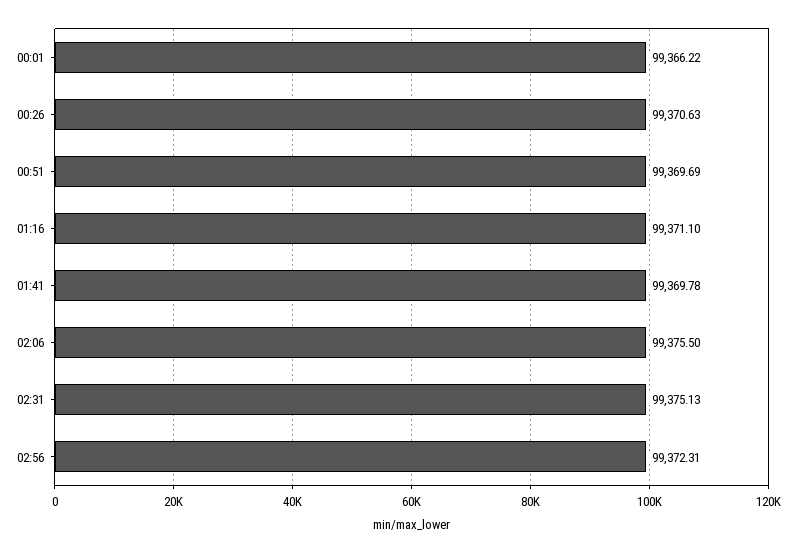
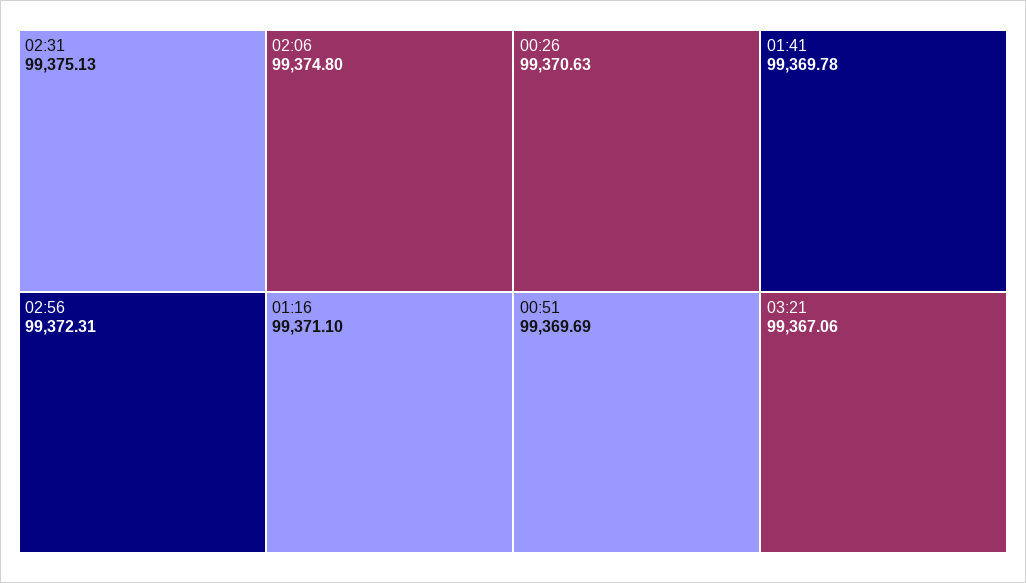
00:01: 99366.22 -> none
02:06: 99375.5 -> 99374.8
03:21: none -> 99367.06

